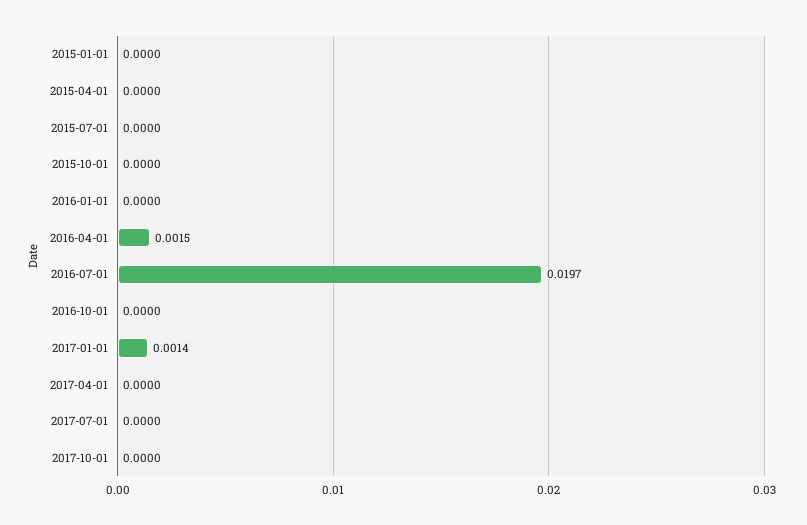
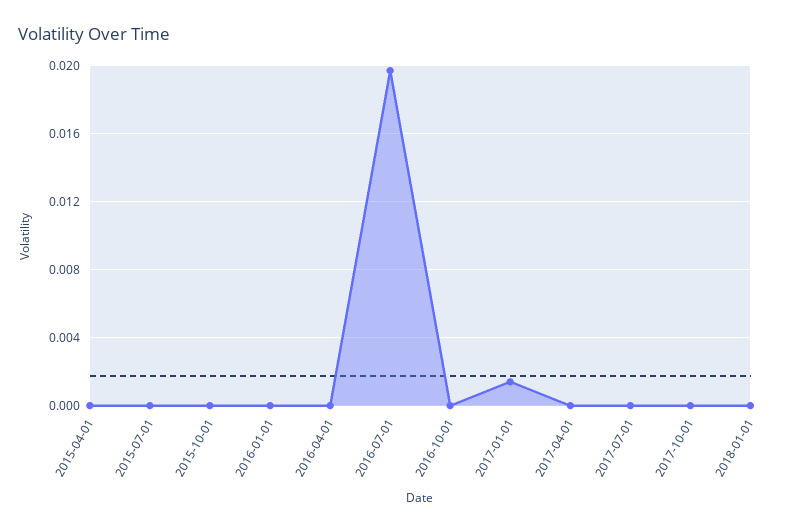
2015-01-01: 0 -> none
2016-04-01: 0.0015 -> 0
2018-01-01: none -> 0

